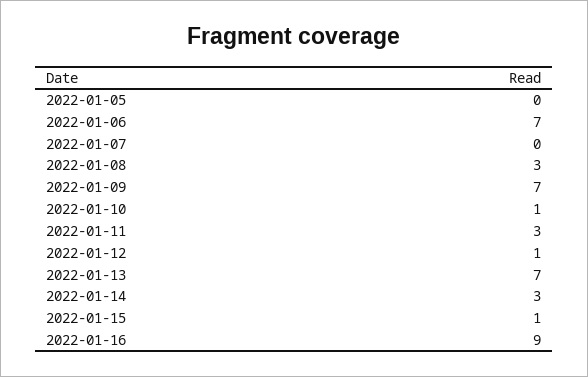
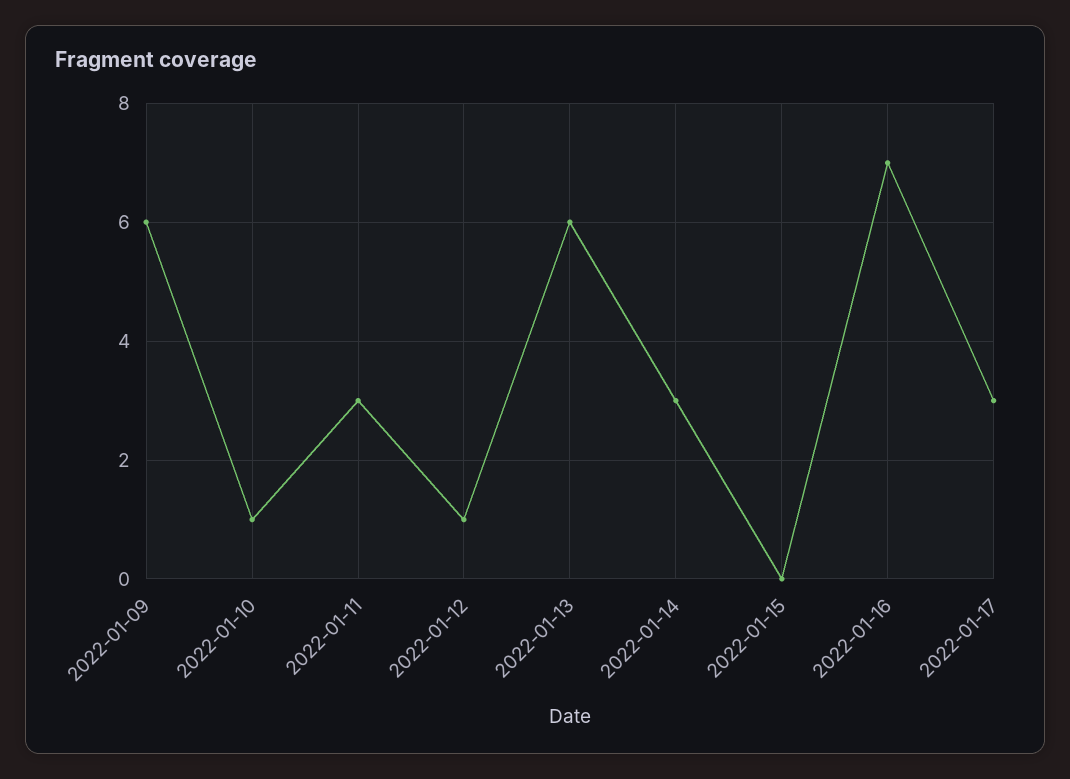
2022-01-05: 0 -> none
2022-01-06: 7 -> none
2022-01-07: 0 -> none
2022-01-08: 3 -> none
2022-01-09: 7 -> 6
2022-01-13: 7 -> 6
2022-01-15: 1 -> 0
2022-01-16: 9 -> 7
2022-01-17: none -> 3

